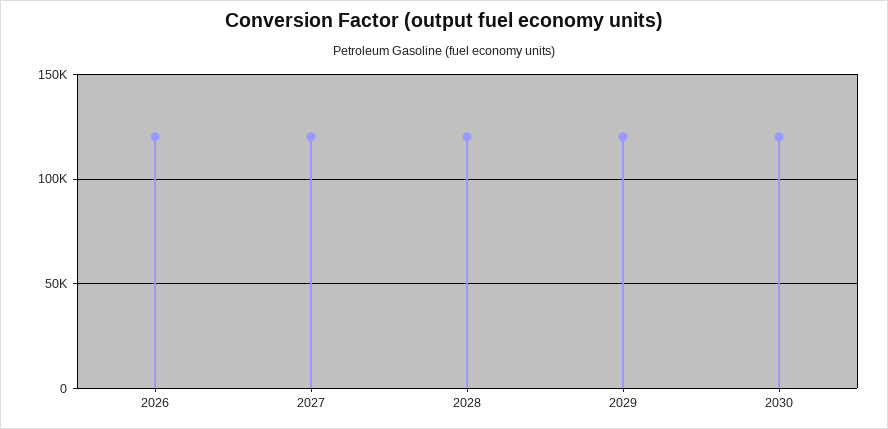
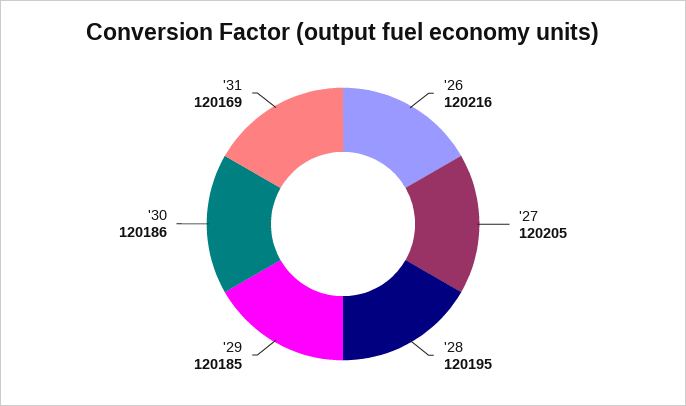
'31: none -> 120169

